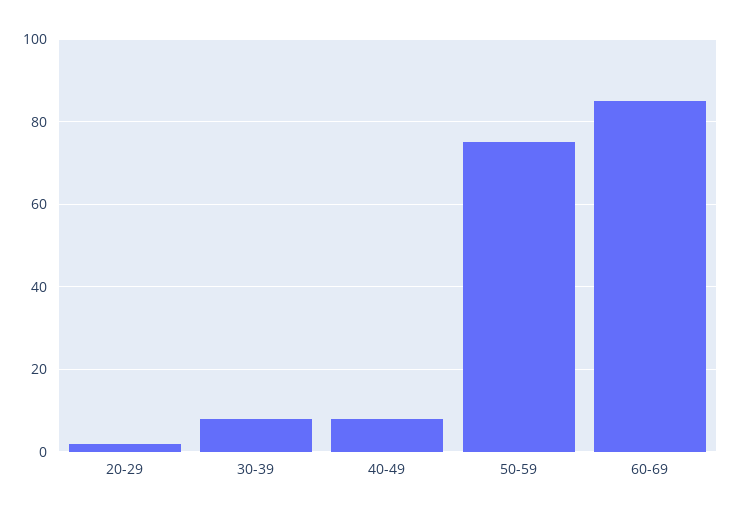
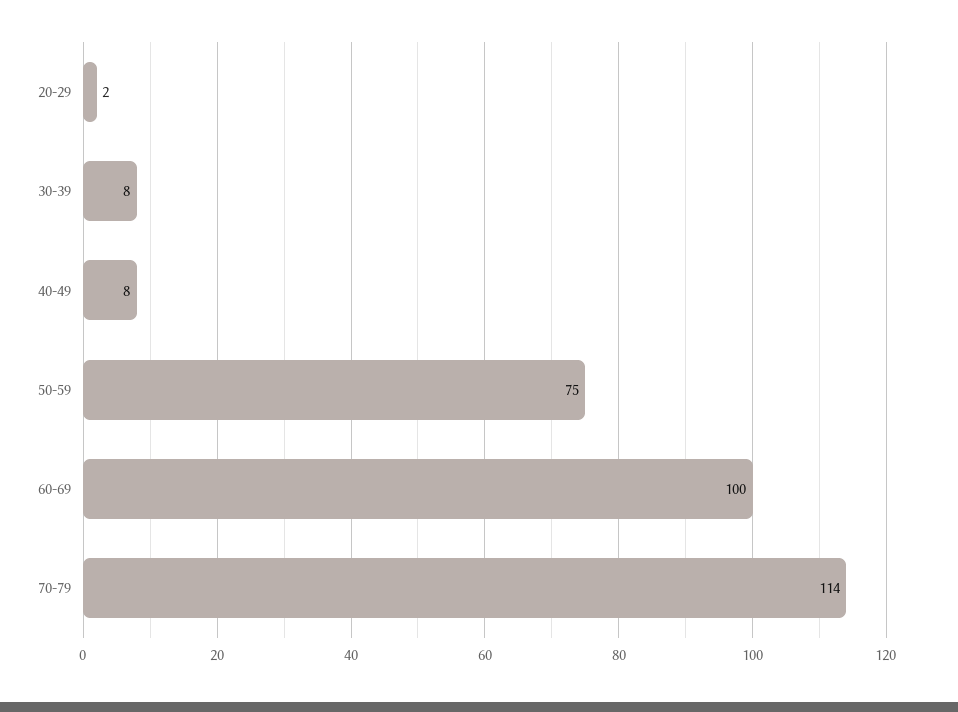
60-69: 85 -> 100
70-79: none -> 114

